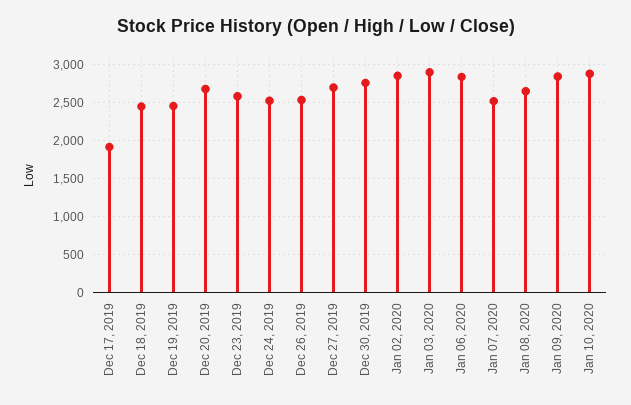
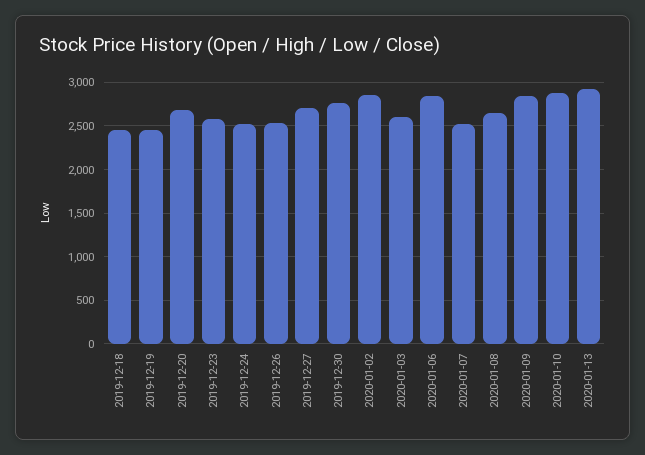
Dec 17, 2019: 1900 -> none
Jan 03, 2020: 2900 -> 2600
2020-01-13: none -> 2900

